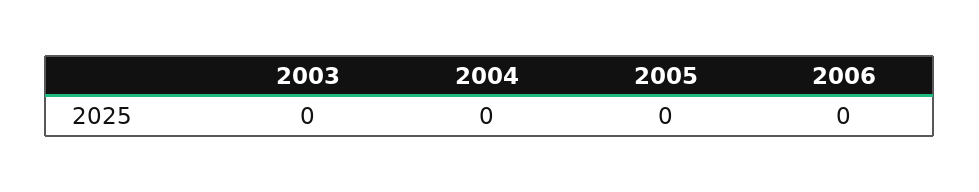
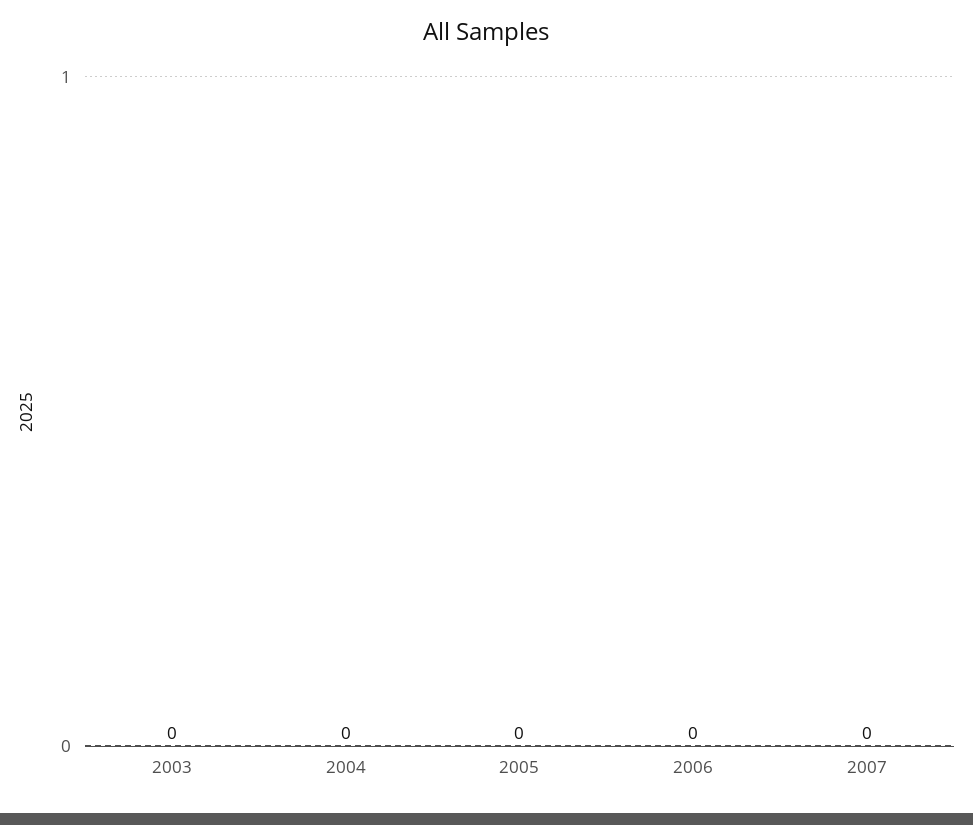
2007: none -> 0

